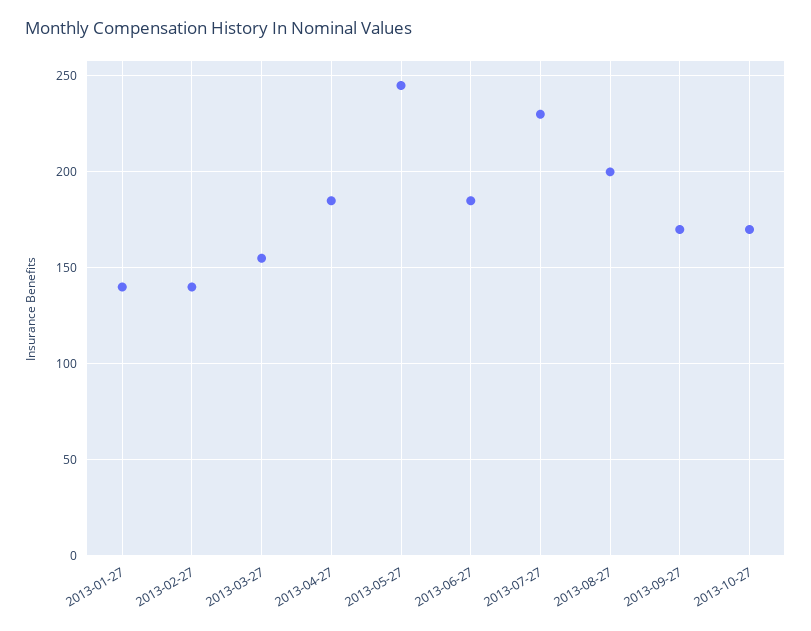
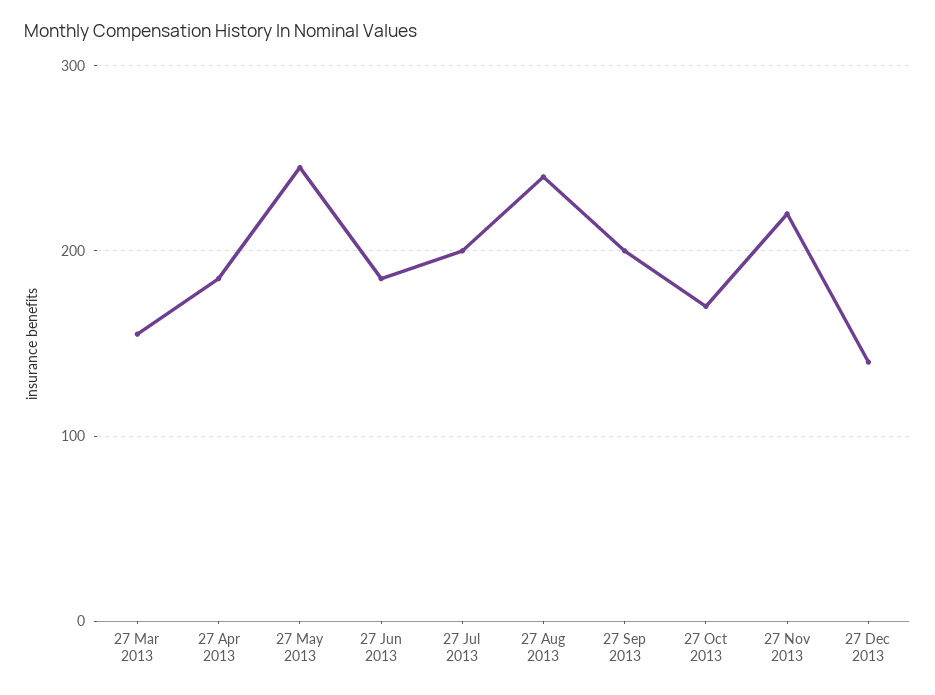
2013-01-27: 140 -> none
2013-02-27: 140 -> none
2013-07-27: 230 -> 200
2013-08-27: 200 -> 240
2013-09-27: 170 -> 200
27 Nov 2013: none -> 220
27 Dec 2013: none -> 140

